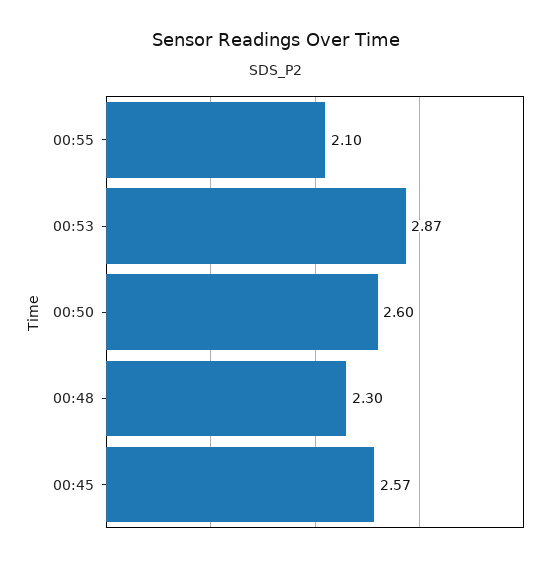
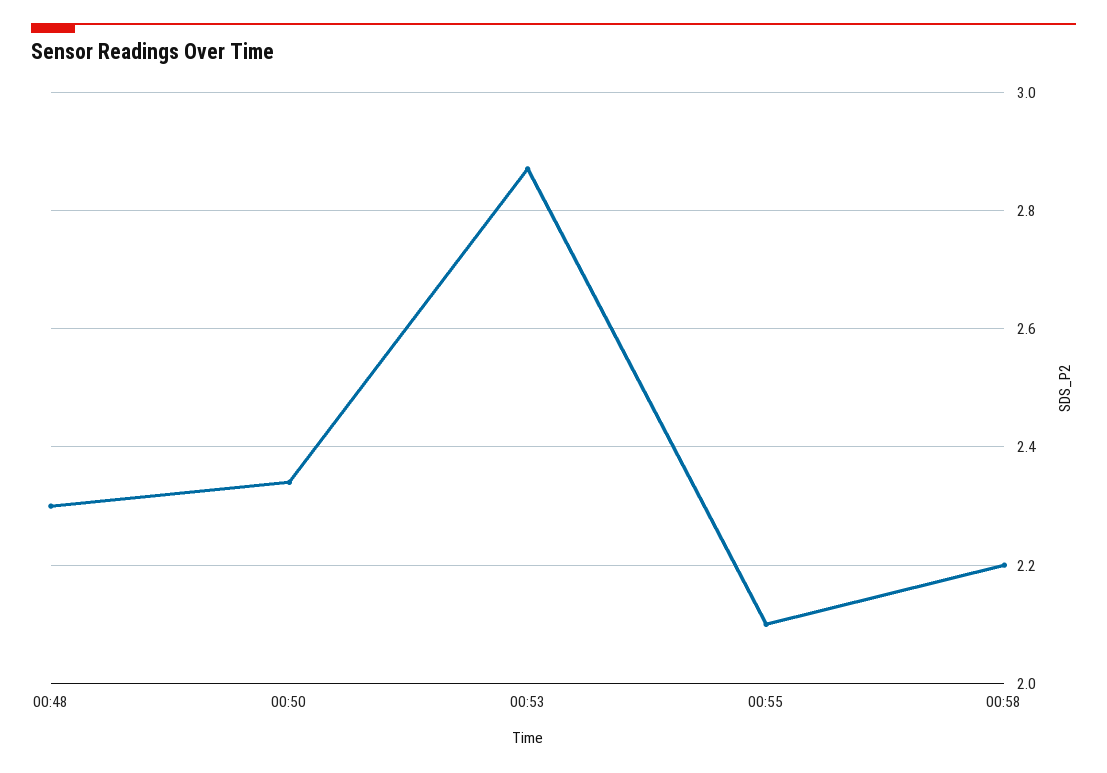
00:50: 2.6 -> 2.35
00:45: 2.57 -> none
00:58: none -> 2.2

